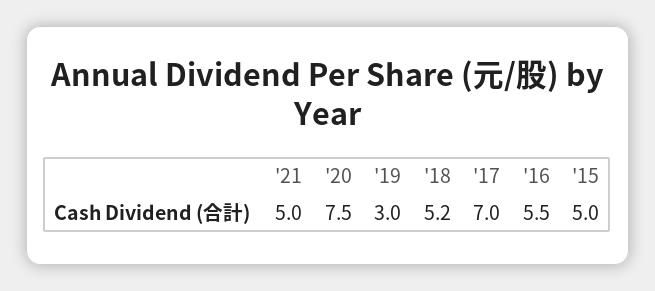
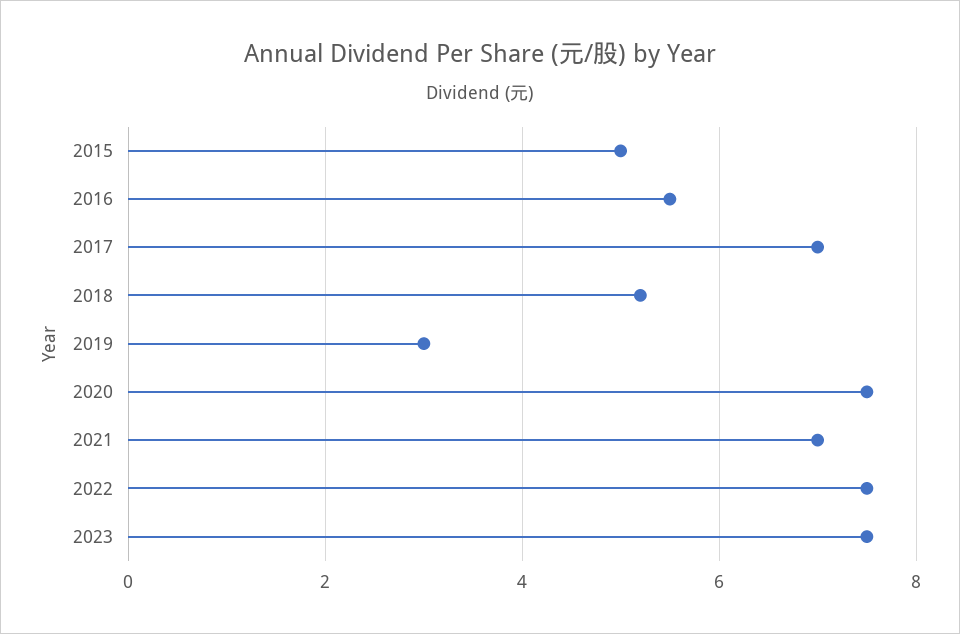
'21: 5 -> 7
2022: none -> 7.5
2023: none -> 7.5

